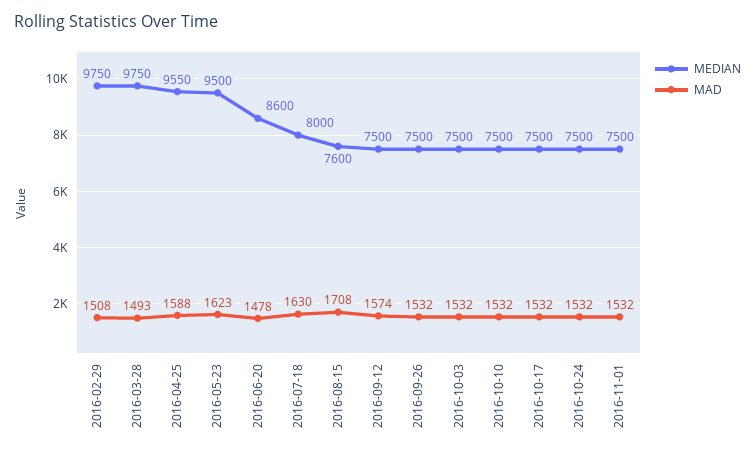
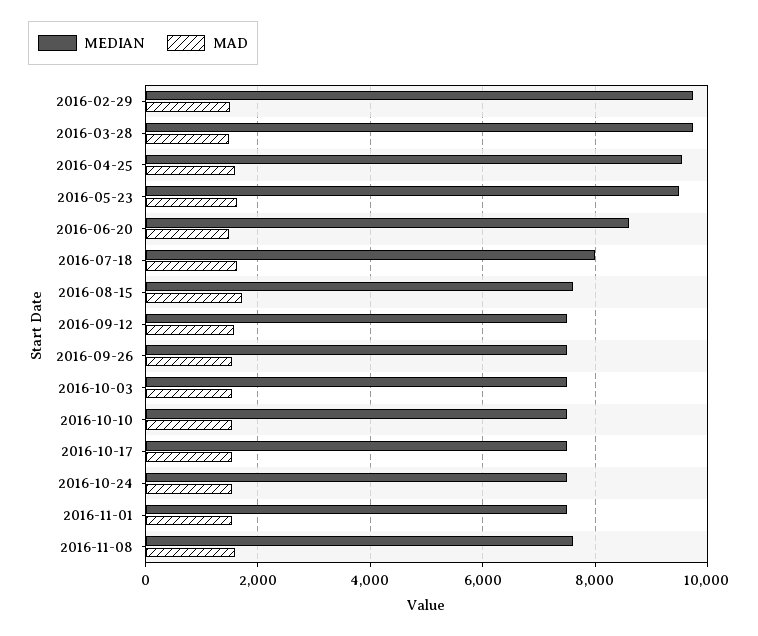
MEDIAN, 2016-11-08: none -> 7600
MAD, 2016-11-08: none -> 1600

